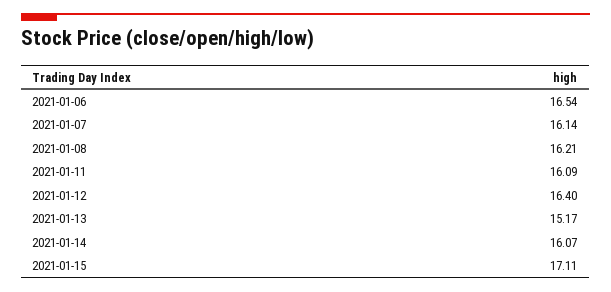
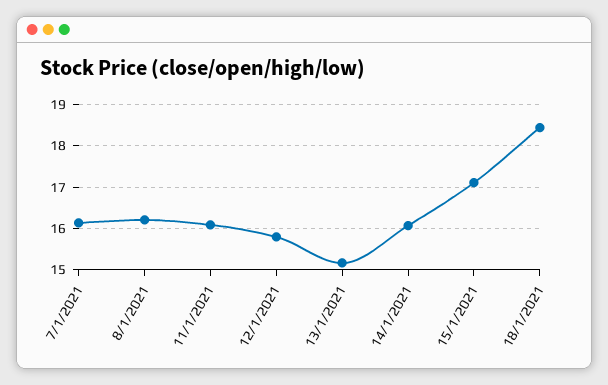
2021-01-06: 16.54 -> none
2021-01-12: 16.4 -> 15.8
18/1/2021: none -> 18.4

